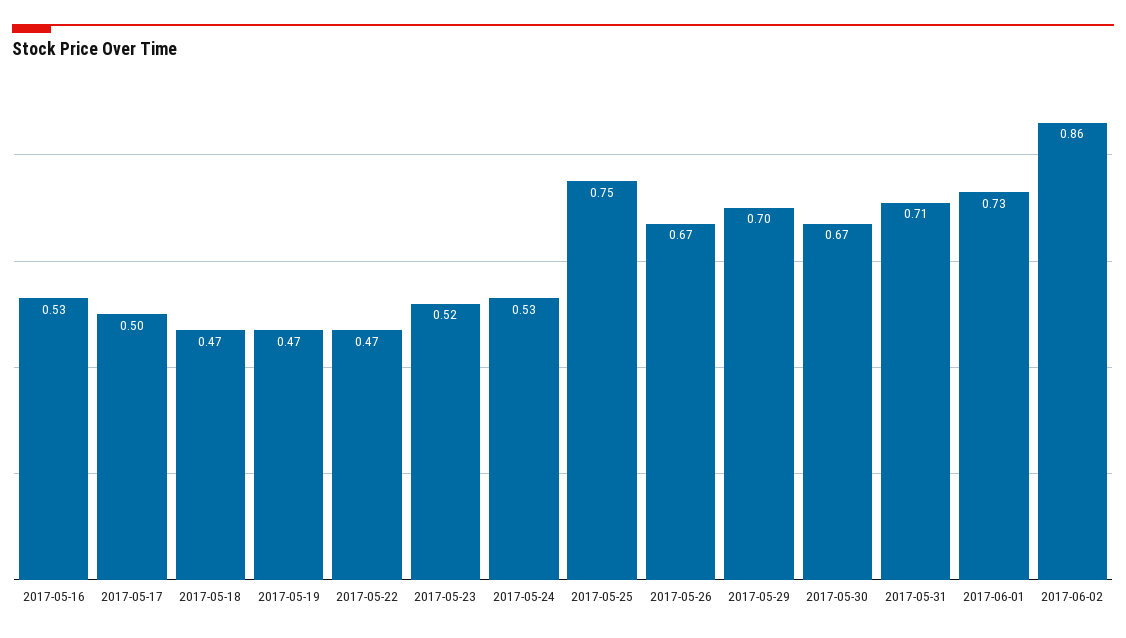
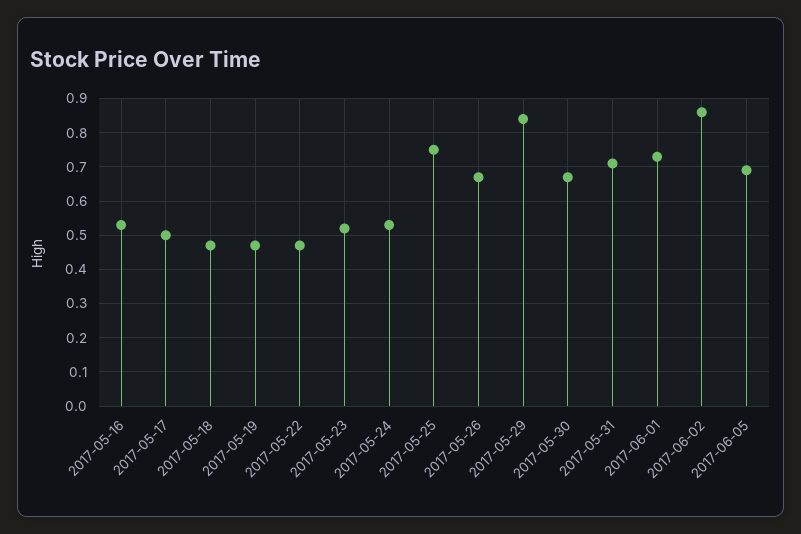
2017-05-29: 0.7 -> 0.85
2017-06-05: none -> 0.7

